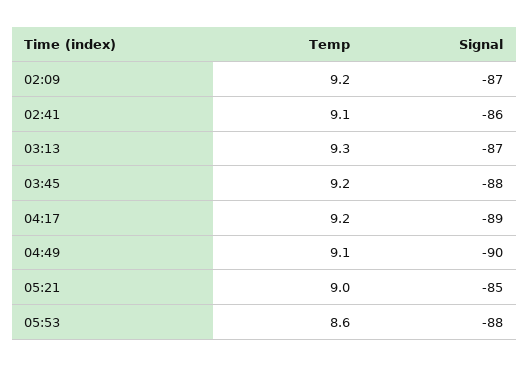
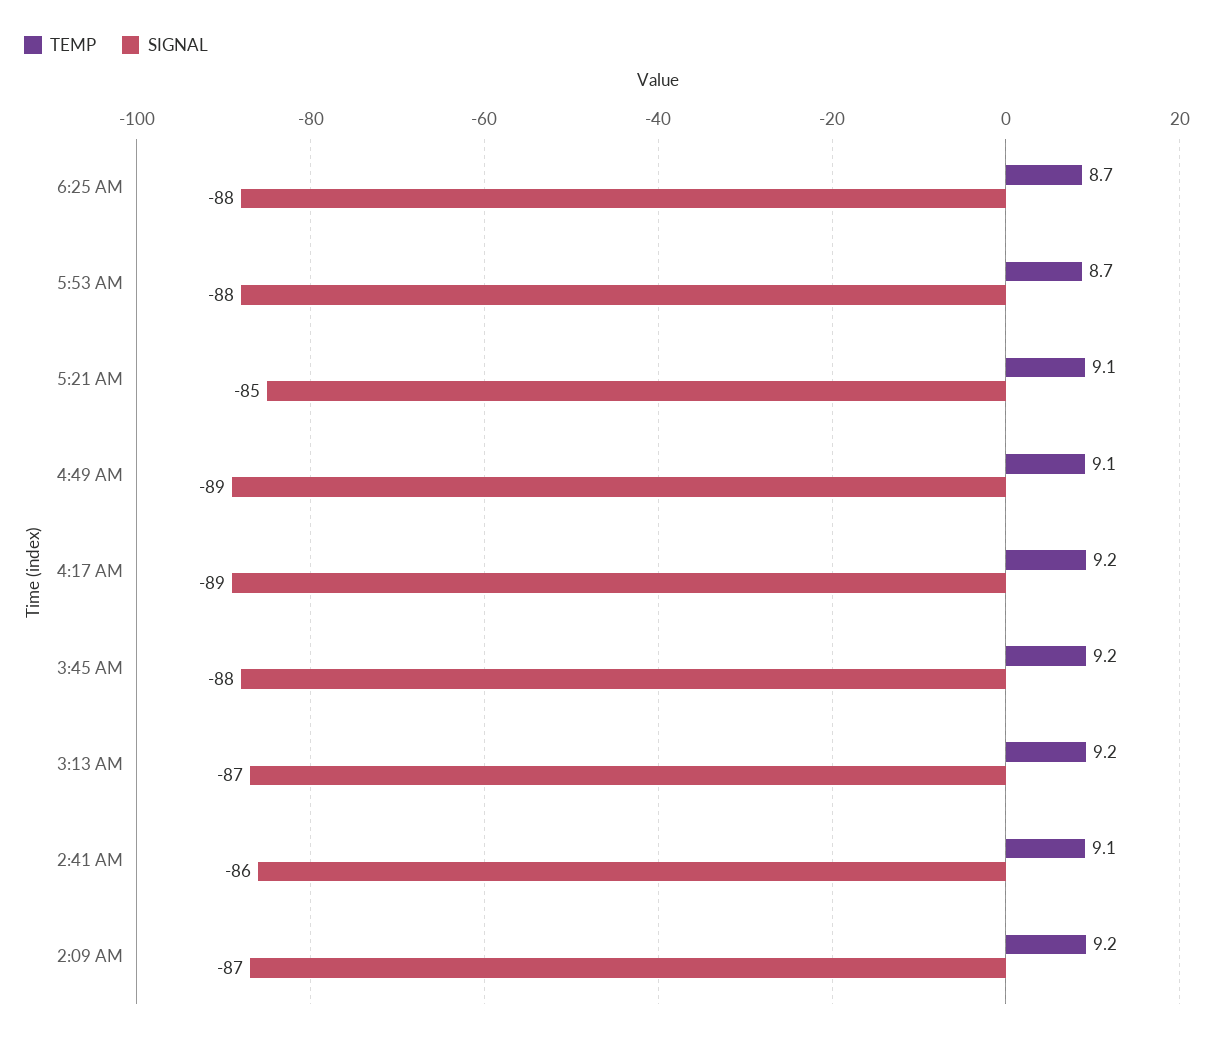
Temp, 03:13: 9.3 -> 9.2
Signal, 04:49: -90 -> -89
Temp, 05:21: 9 -> 9.1
Temp, 05:53: 8.6 -> 8.7
Temp, 6:25 AM: none -> 8.7
Signal, 6:25 AM: none -> -88

